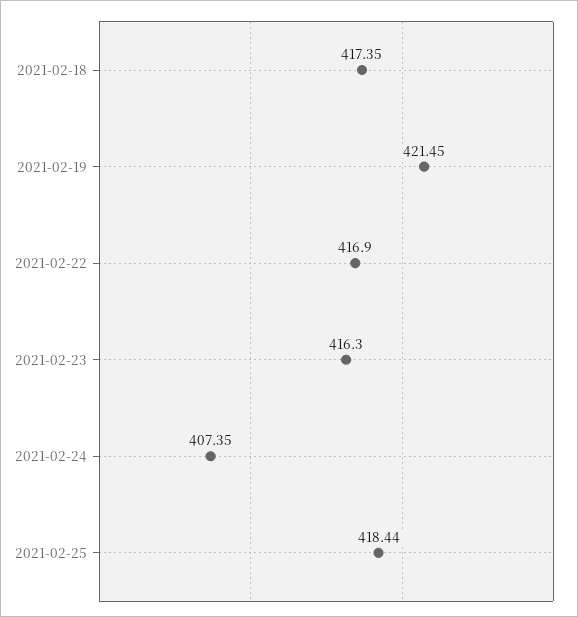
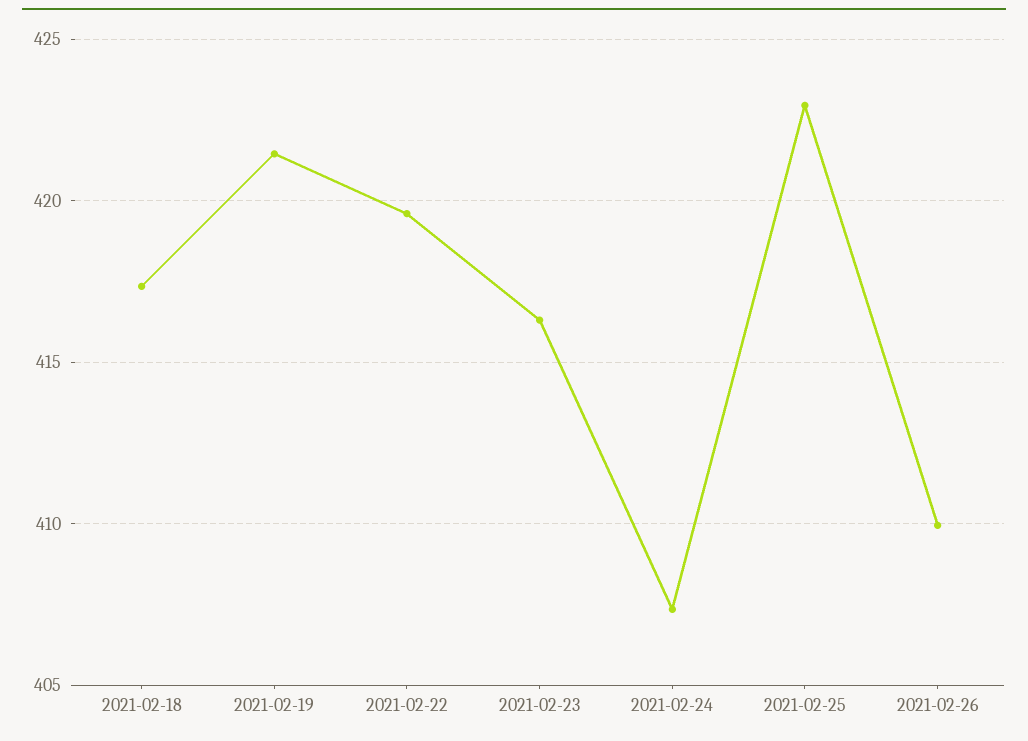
2021-02-22: 416.9 -> 419.5
2021-02-25: 418.44 -> 423
2021-02-26: none -> 410

